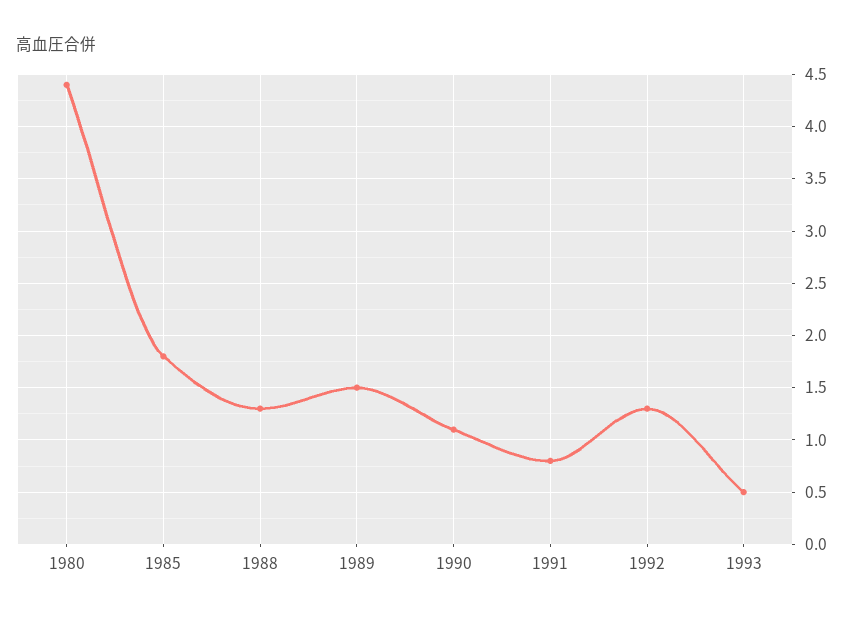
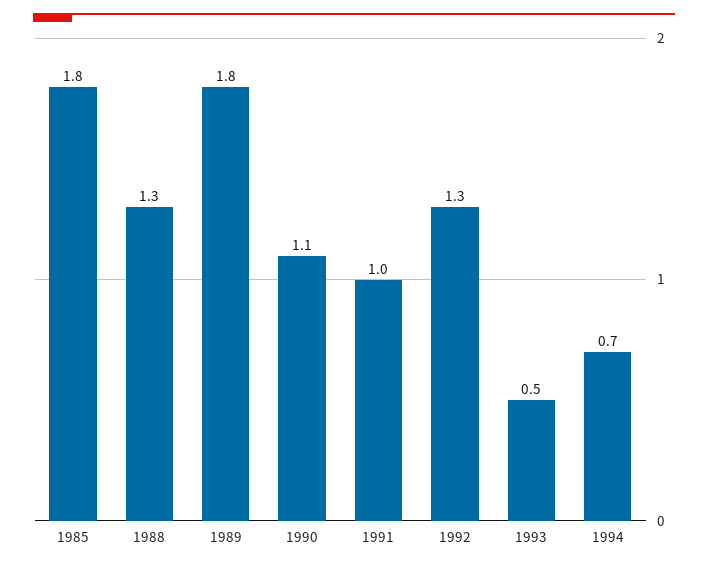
1980: 4.4 -> none
1989: 1.5 -> 1.8
1991: 0.8 -> 1
1994: none -> 0.7

